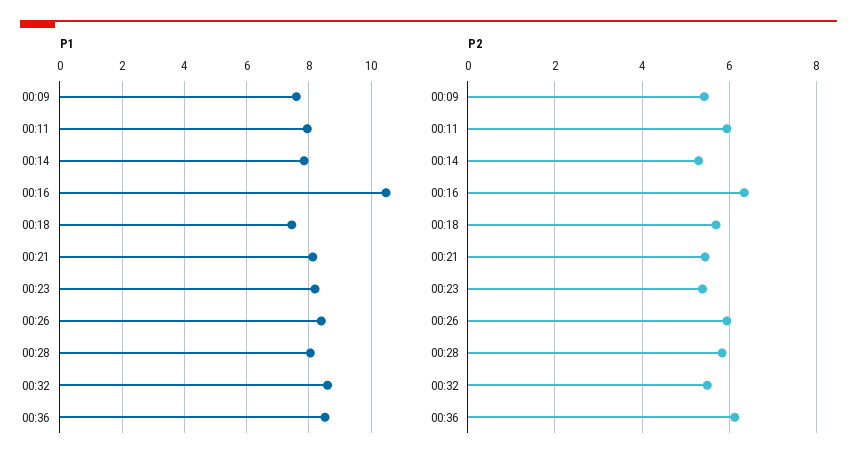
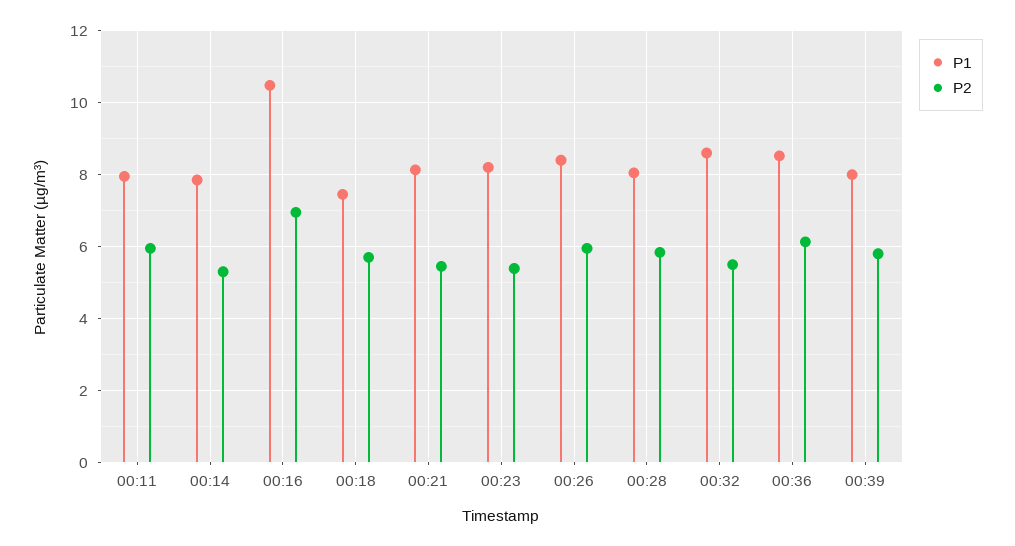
P1, 00:09: 7.6 -> none
P2, 00:09: 5.4 -> none
P2, 00:16: 6.4 -> 7
P1, 00:39: none -> 8
P2, 00:39: none -> 5.8

